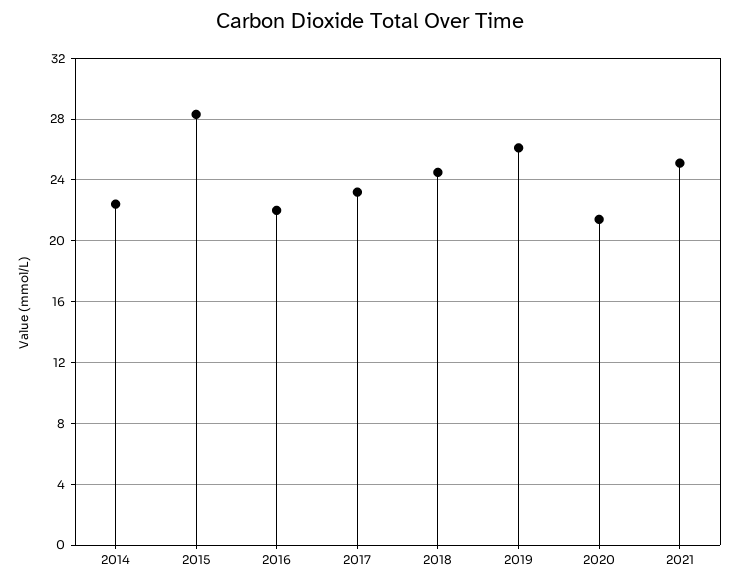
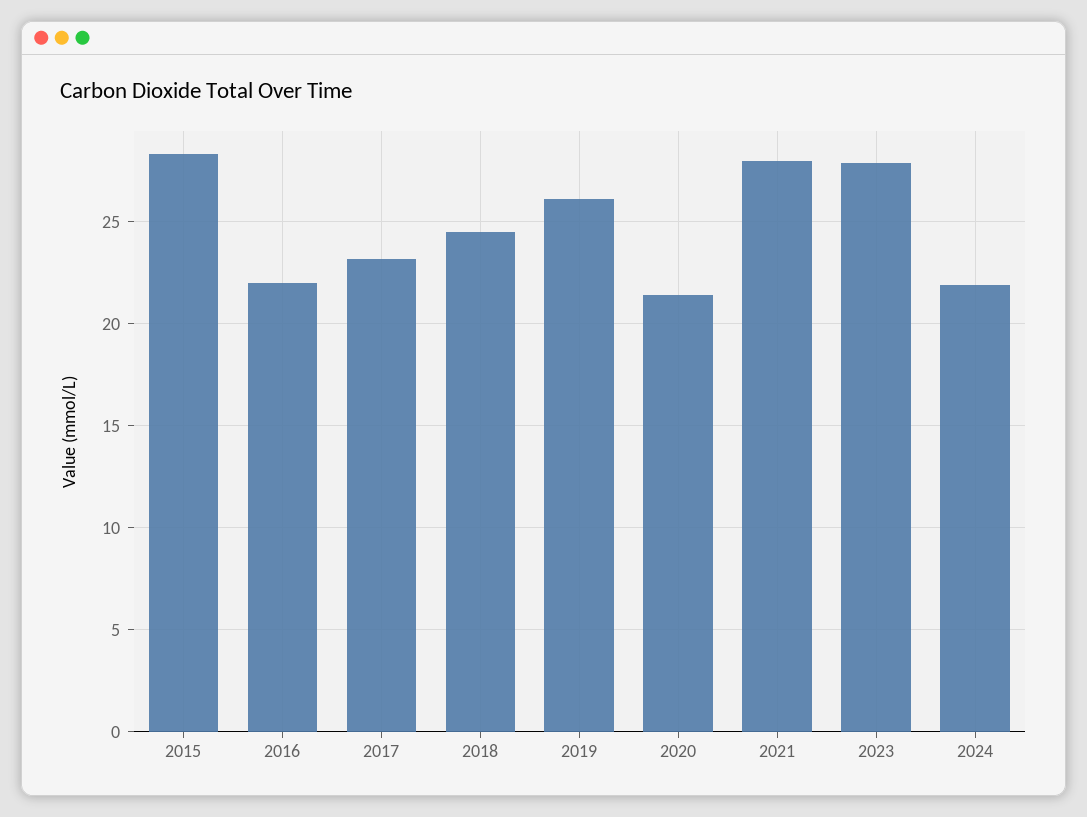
2014: 22.5 -> none
2021: 25 -> 28
2023: none -> 28
2024: none -> 22

